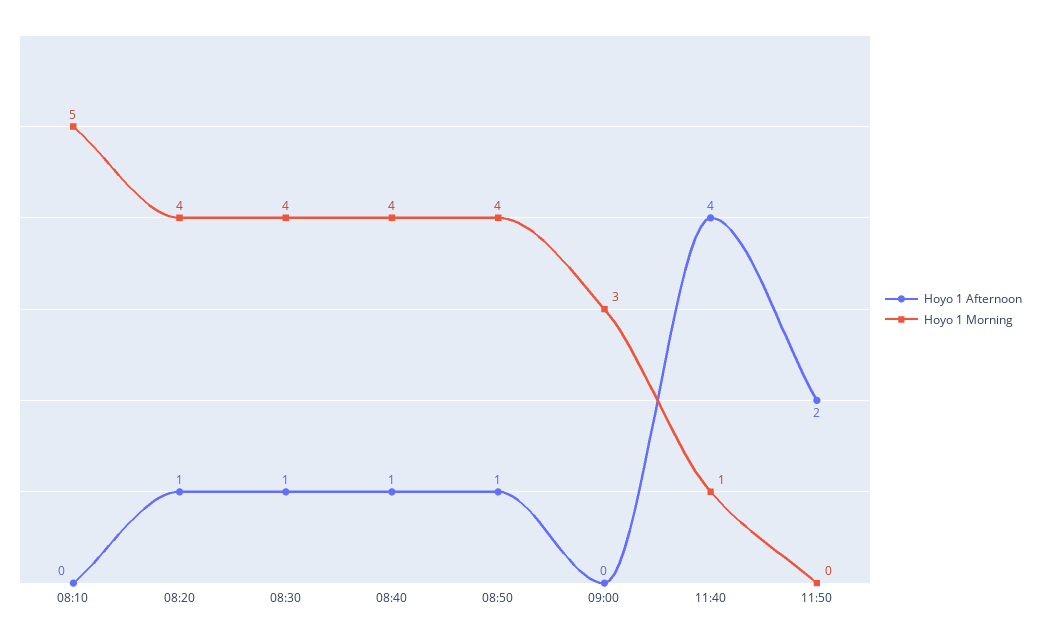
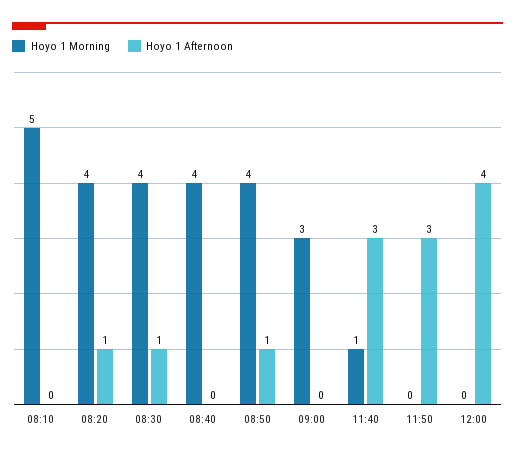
Hoyo 1 Afternoon, 08:40: 1 -> 0
Hoyo 1 Afternoon, 11:40: 4 -> 3
Hoyo 1 Afternoon, 11:50: 2 -> 3
Hoyo 1 Morning, 12:00: none -> 0
Hoyo 1 Afternoon, 12:00: none -> 4

